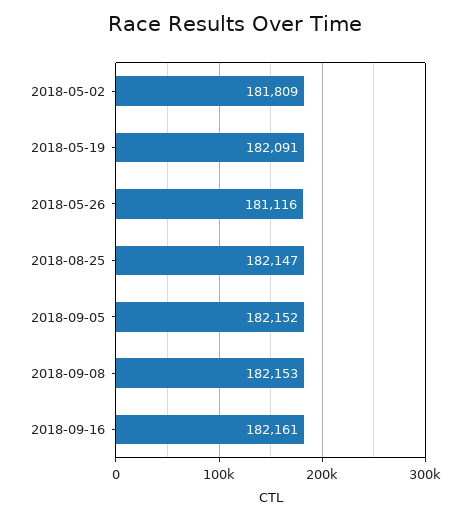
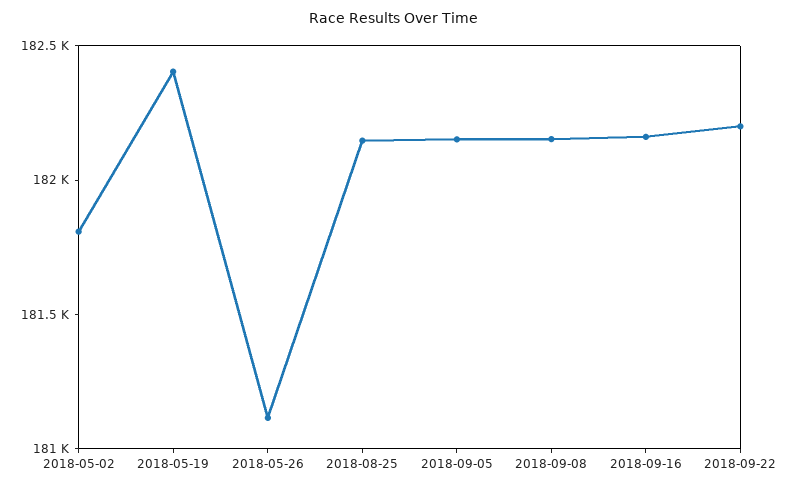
2018-05-19: 182091 -> 182400
2018-09-22: none -> 182200

